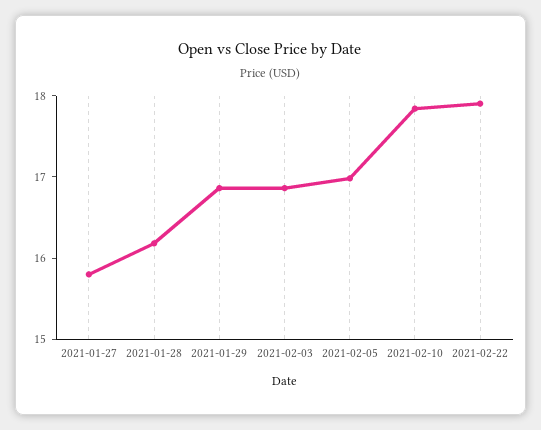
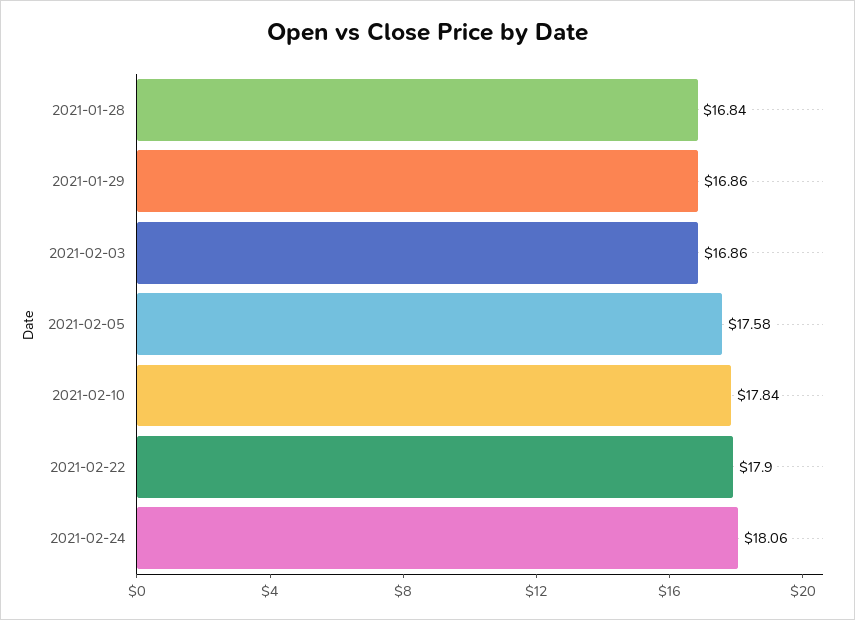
2021-01-27: 15.8 -> none
2021-01-28: 16.2 -> 16.84
2021-02-05: 17 -> 17.58
2021-02-24: none -> 18.06

